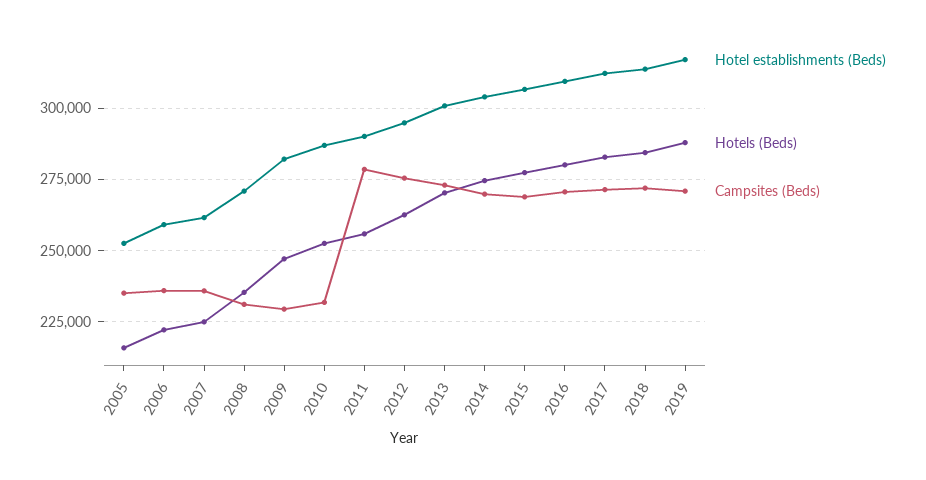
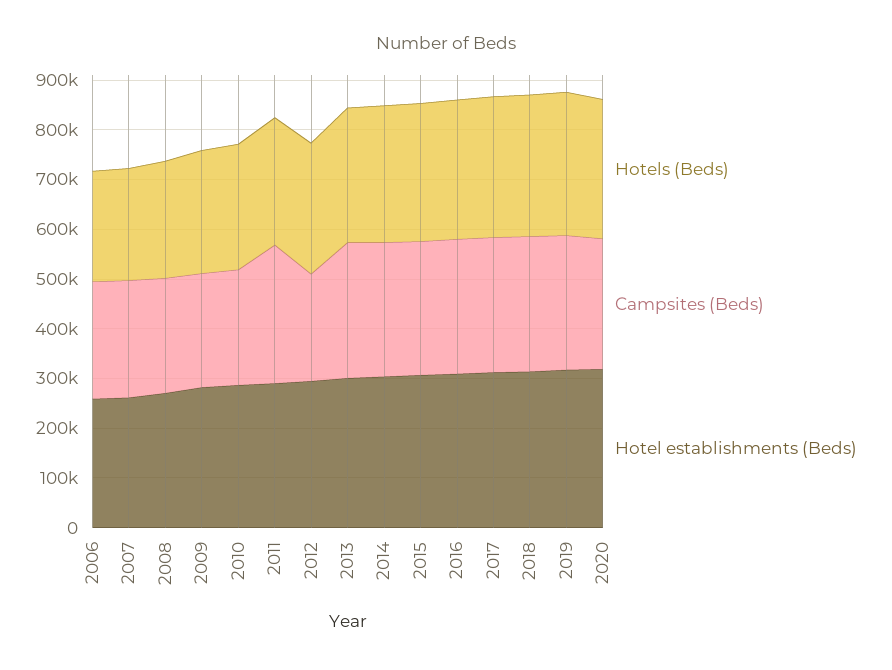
Hotel establishments (Beds), 2005: 252500 -> none
Hotels (Beds), 2005: 215000 -> none
Campsites (Beds), 2005: 235000 -> none
Campsites (Beds), 2012: 275000 -> 220000
Hotels (Beds), 2020: none -> 280000
Campsites (Beds), 2020: none -> 260000
Hotel establishments (Beds), 2020: none -> 320000

